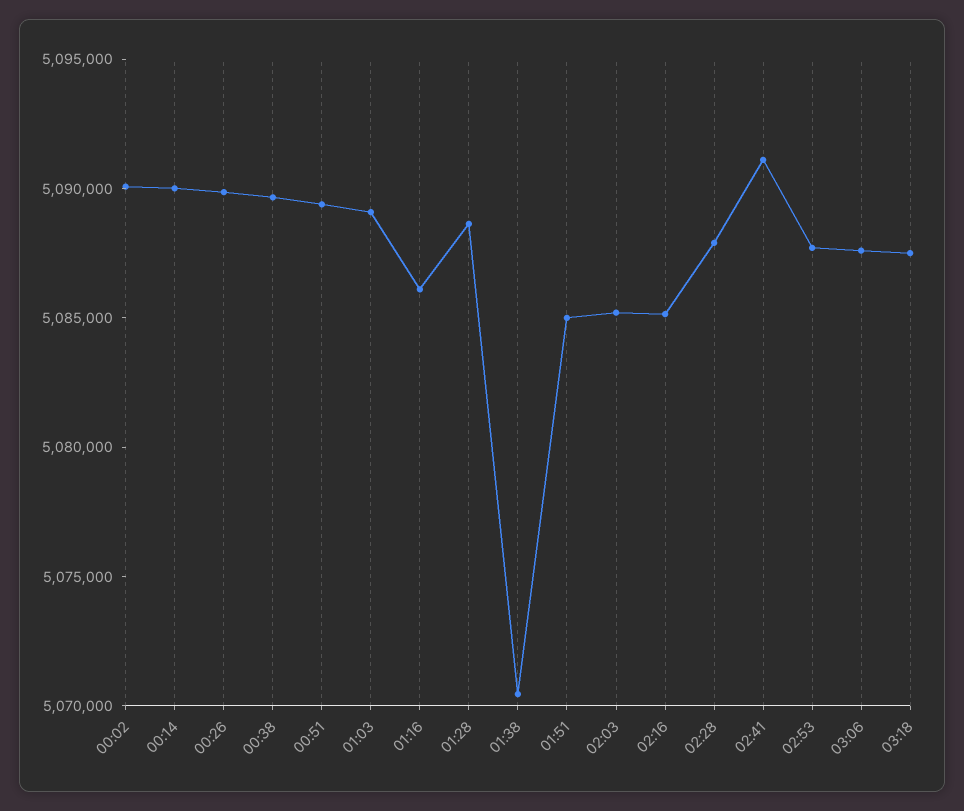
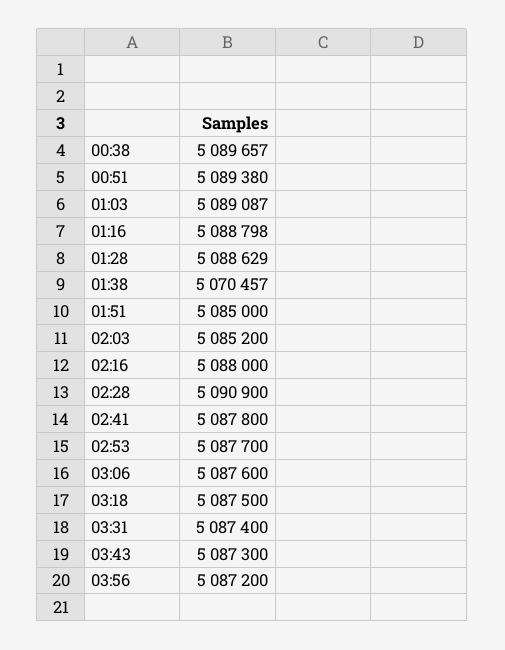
00:02: 5090000 -> none
00:14: 5090000 -> none
00:26: 5090000 -> none
01:16: 5086000 -> 5088798
02:16: 5085000 -> 5088000
02:28: 5088000 -> 5090900
02:41: 5091000 -> 5087800
03:31: none -> 5087400
03:43: none -> 5087300
03:56: none -> 5087200

